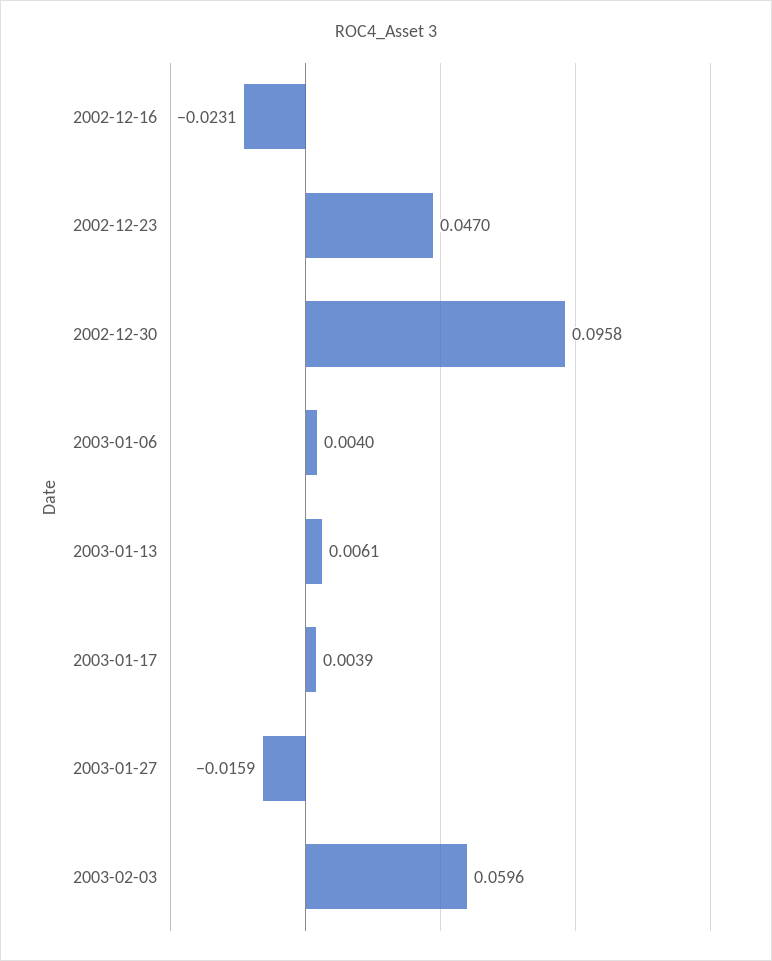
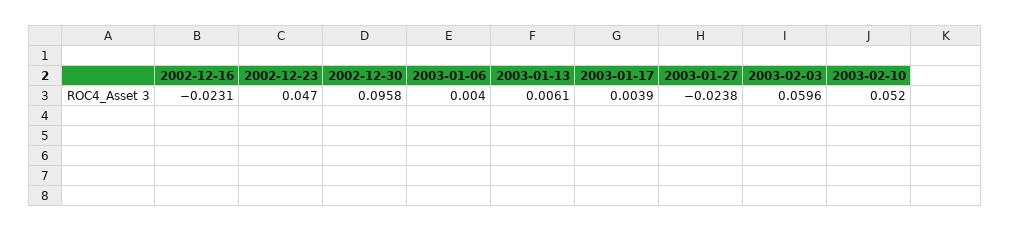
2003-01-27: -0.0159 -> -0.0238
2003-02-10: none -> 0.052

